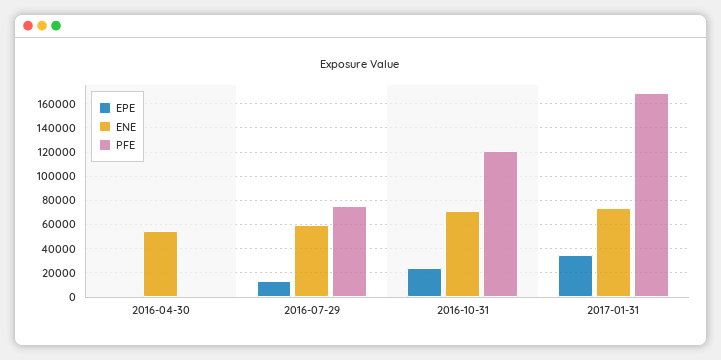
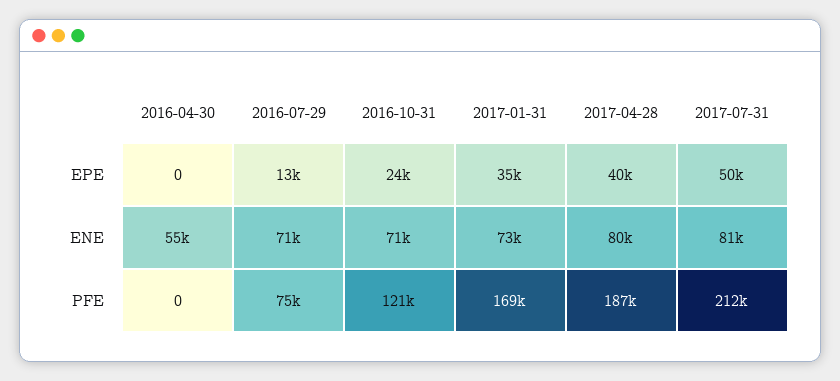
ENE, 2016-07-29: 60000 -> 71000
EPE, 2017-04-28: none -> 40000
EPE, 2017-07-31: none -> 50000
ENE, 2017-04-28: none -> 80000
ENE, 2017-07-31: none -> 81000
PFE, 2017-04-28: none -> 187000
PFE, 2017-07-31: none -> 212000

